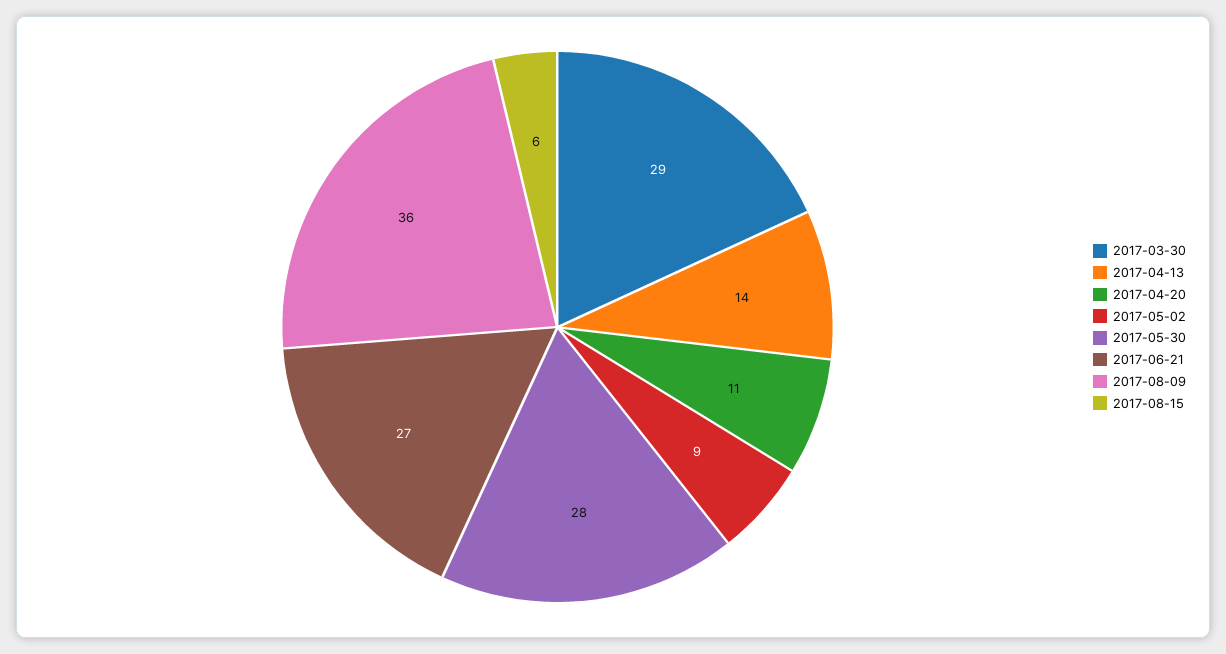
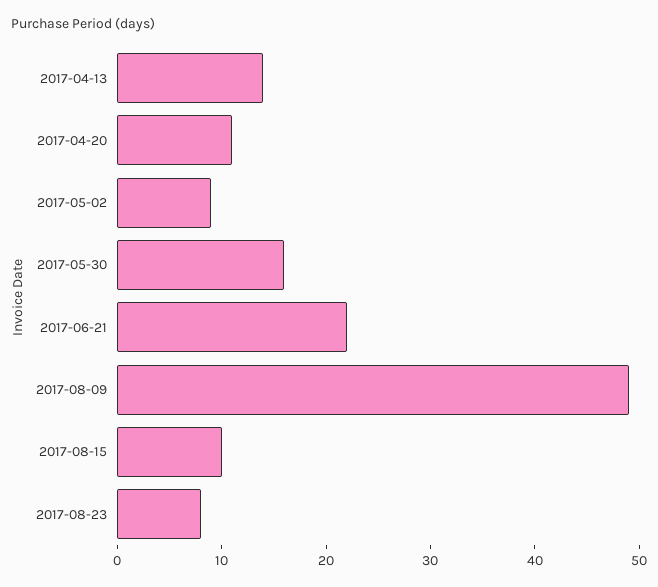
2017-03-30: 29 -> none
2017-05-30: 28 -> 16
2017-06-21: 27 -> 22
2017-08-09: 36 -> 49
2017-08-15: 6 -> 10
2017-08-23: none -> 8

